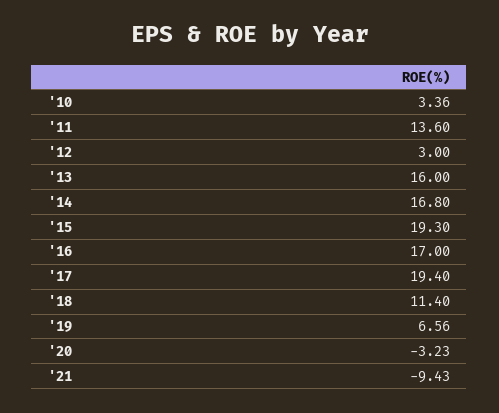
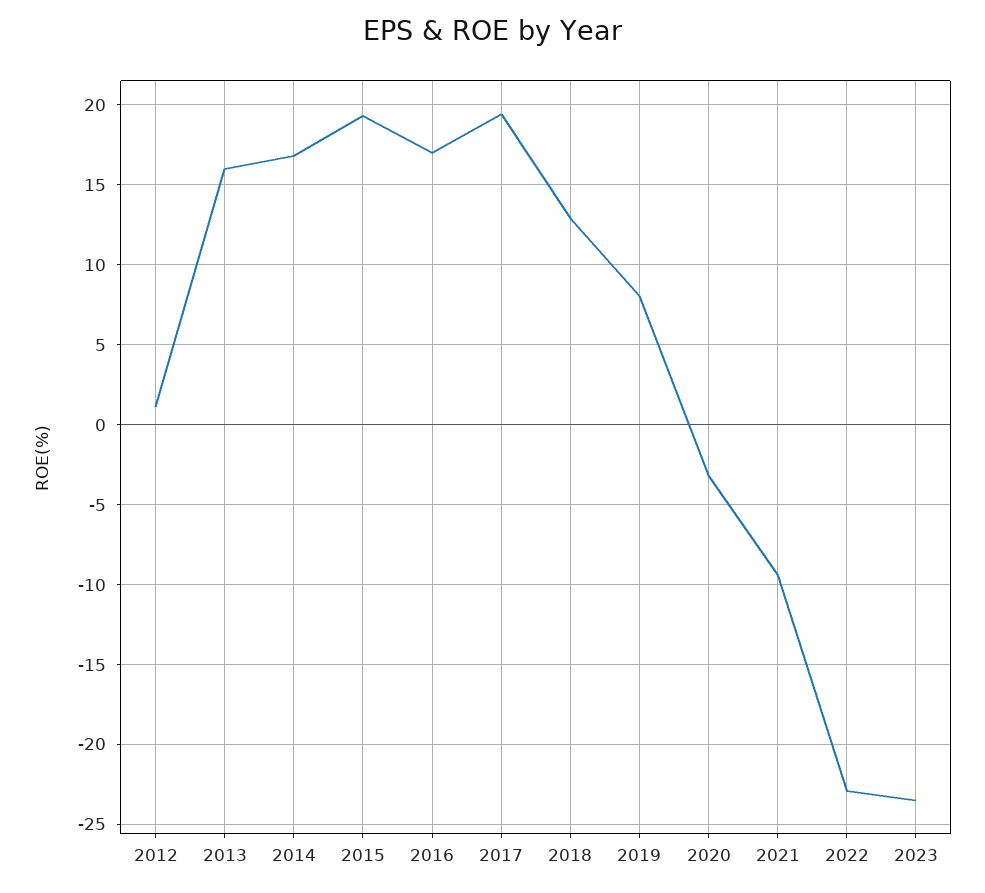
'10: 3.36 -> none
'11: 13.6 -> none
'12: 3 -> 1
'18: 11.4 -> 13
'19: 6.56 -> 8
2022: none -> -23
2023: none -> -23.5

